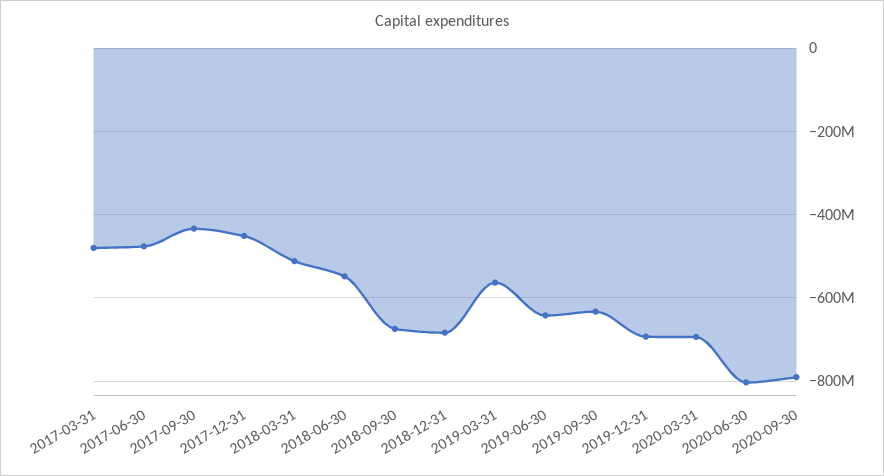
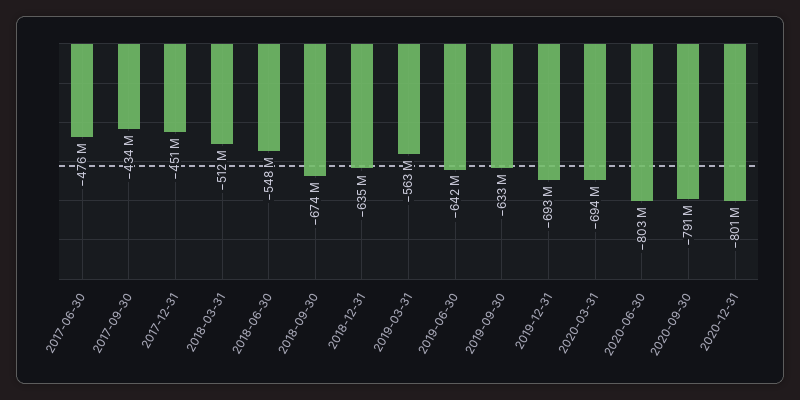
2017-03-31: -480000000 -> none
2018-12-31: -680000000 -> -635000000
2020-12-31: none -> -801000000

